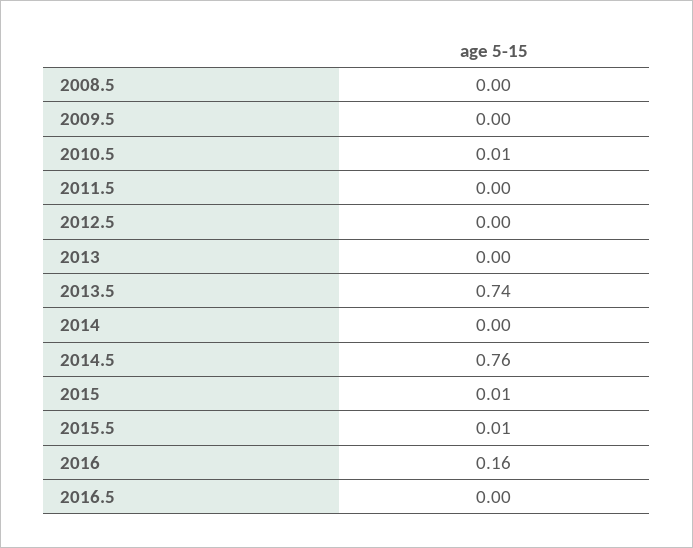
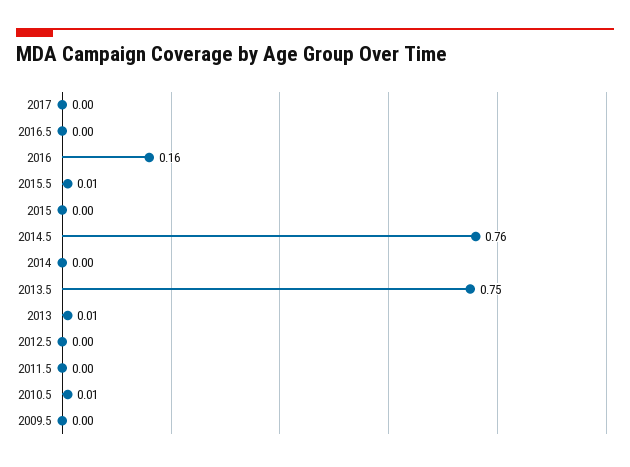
2008.5: 0 -> none
2013: 0 -> 0.01
2013.5: 0.74 -> 0.75
2015: 0.01 -> 0
2017: none -> 0

